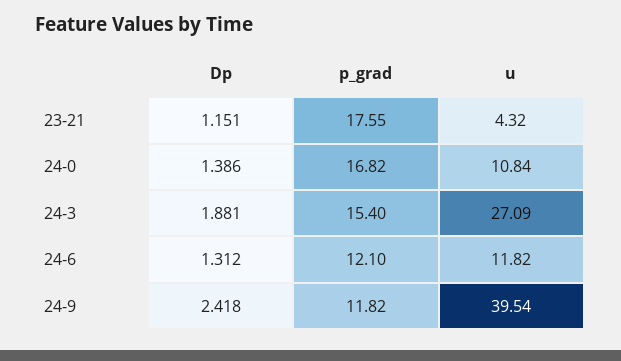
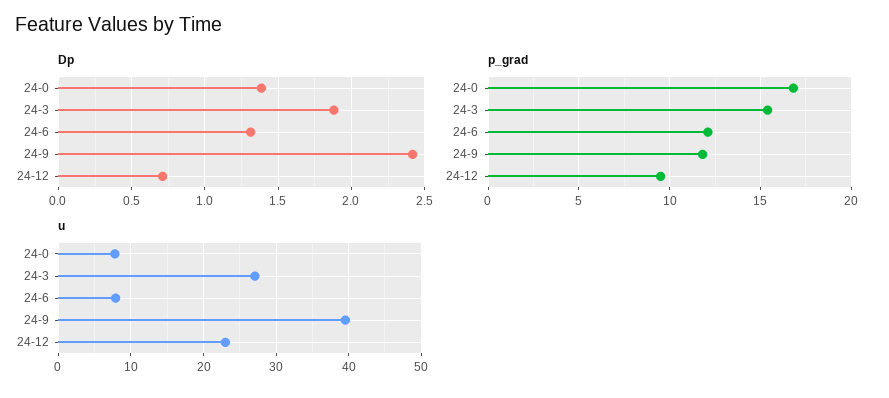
Dp, 23-21: 1.151 -> none
p_grad, 23-21: 17.55 -> none
u, 23-21: 4.32 -> none
u, 24-0: 10.84 -> 8
u, 24-6: 11.82 -> 8
Dp, 24-12: none -> 0.7
p_grad, 24-12: none -> 9.5
u, 24-12: none -> 23

